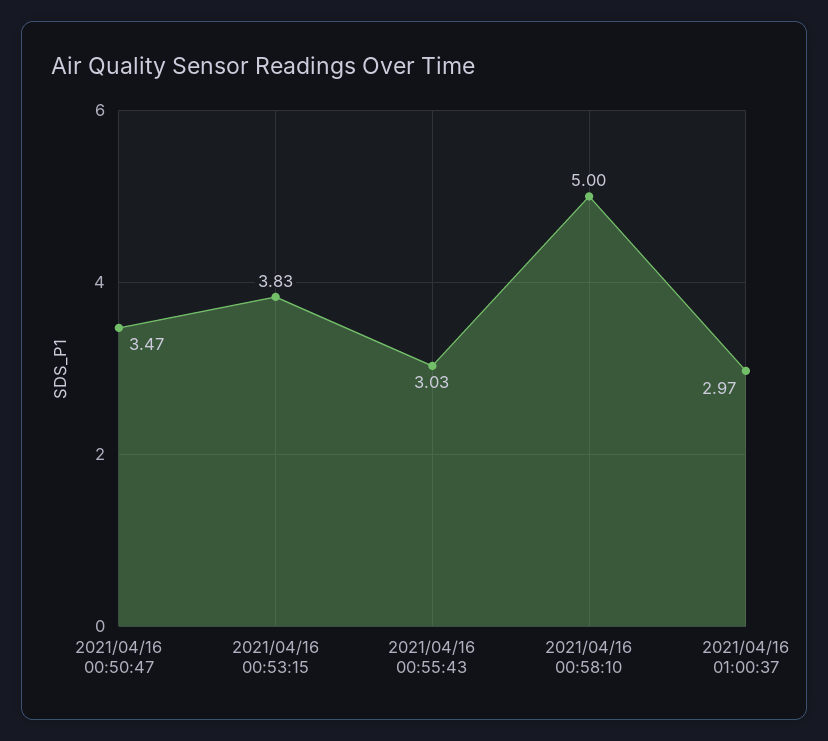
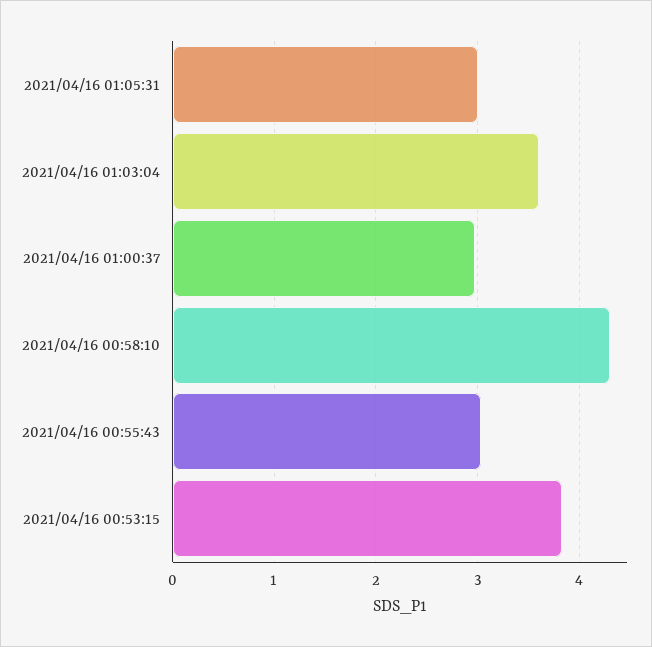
2021/04/16 00:50:47: 3.47 -> none
2021/04/16 00:58:10: 5 -> 4.3
2021/04/16 01:05:31: none -> 3
2021/04/16 01:03:04: none -> 3.6

